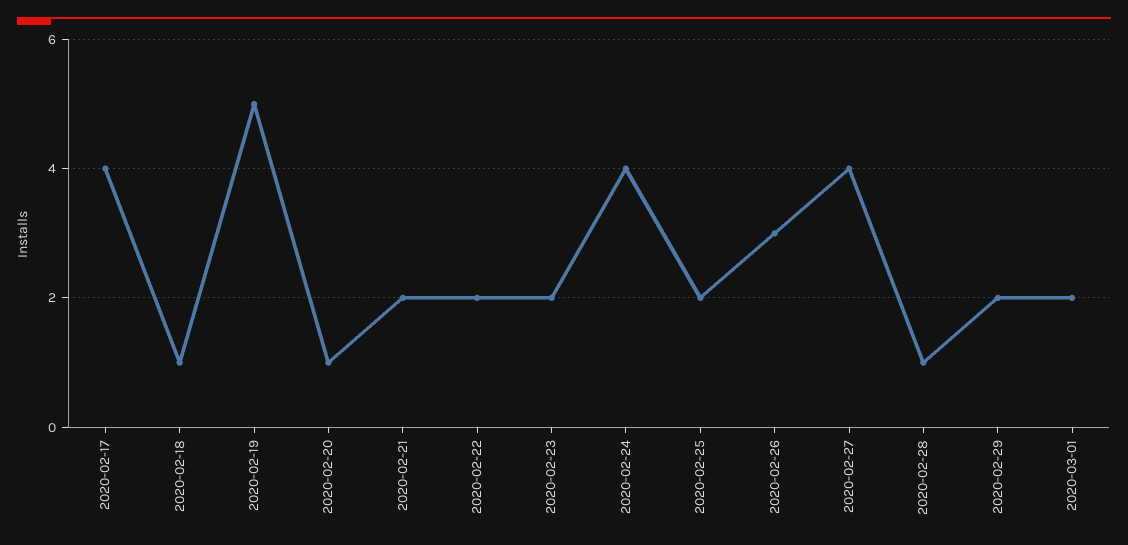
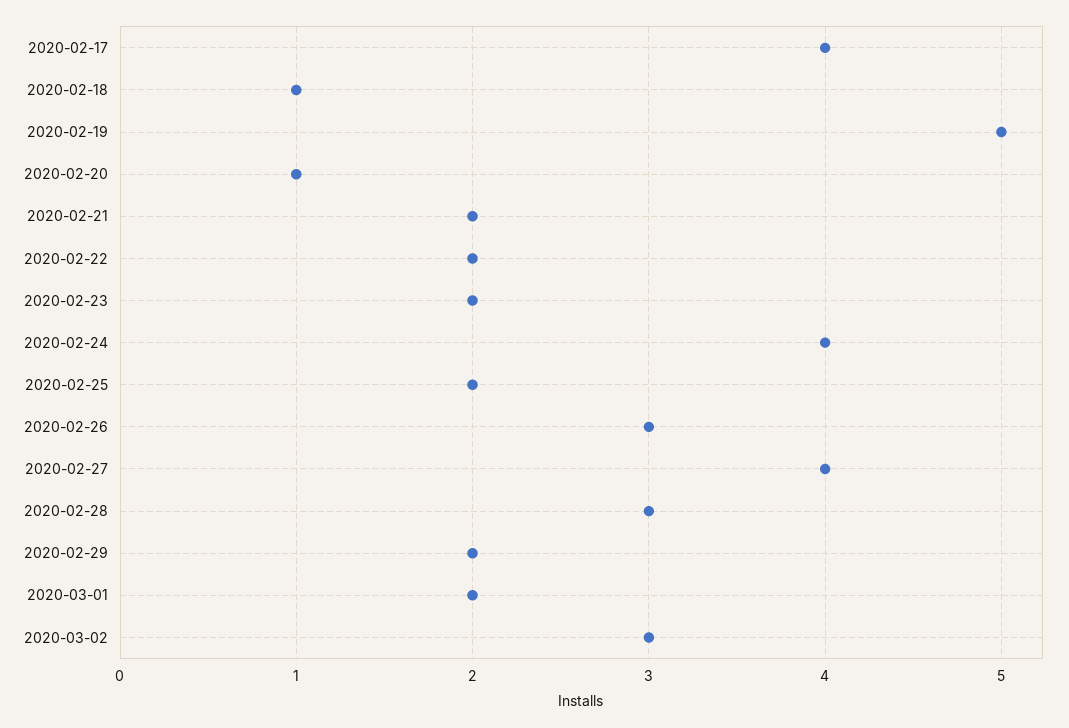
2020-02-28: 1 -> 3
2020-03-02: none -> 3

